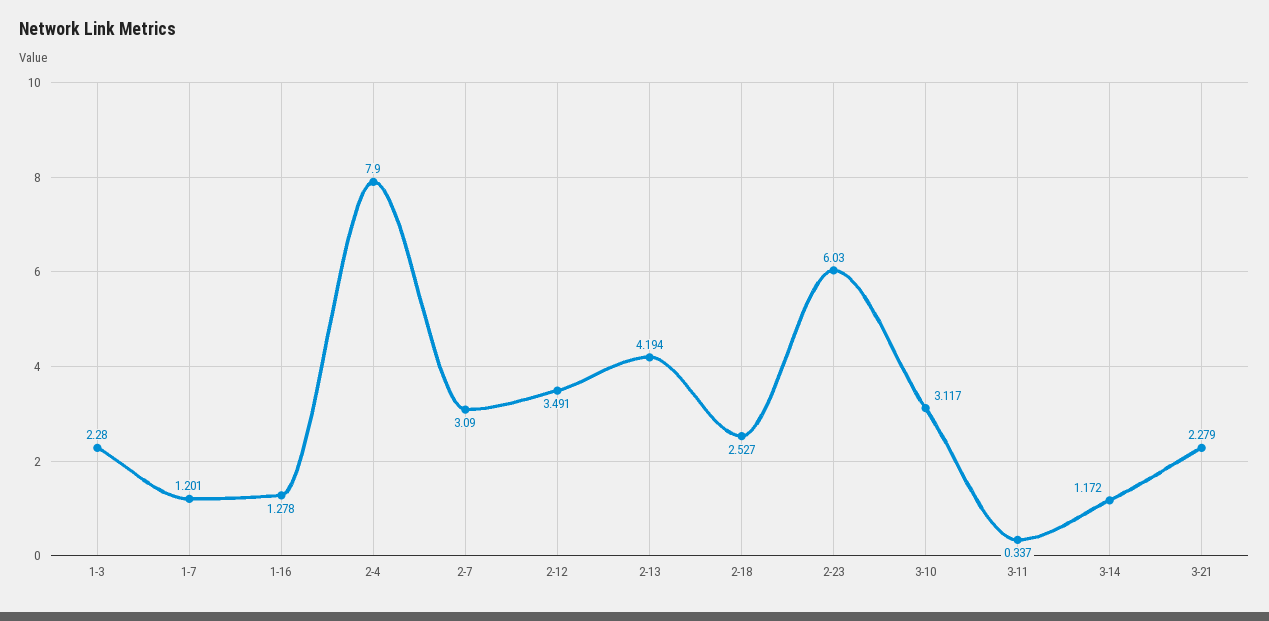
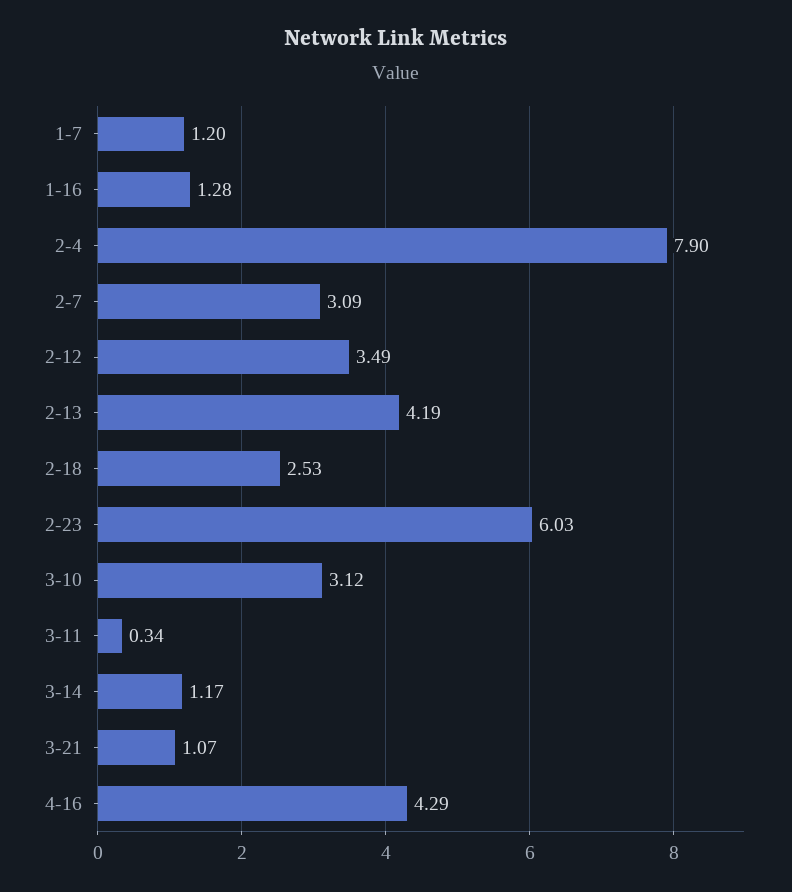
1-3: 2.28 -> none
3-21: 2.279 -> 1.07
4-16: none -> 4.29

